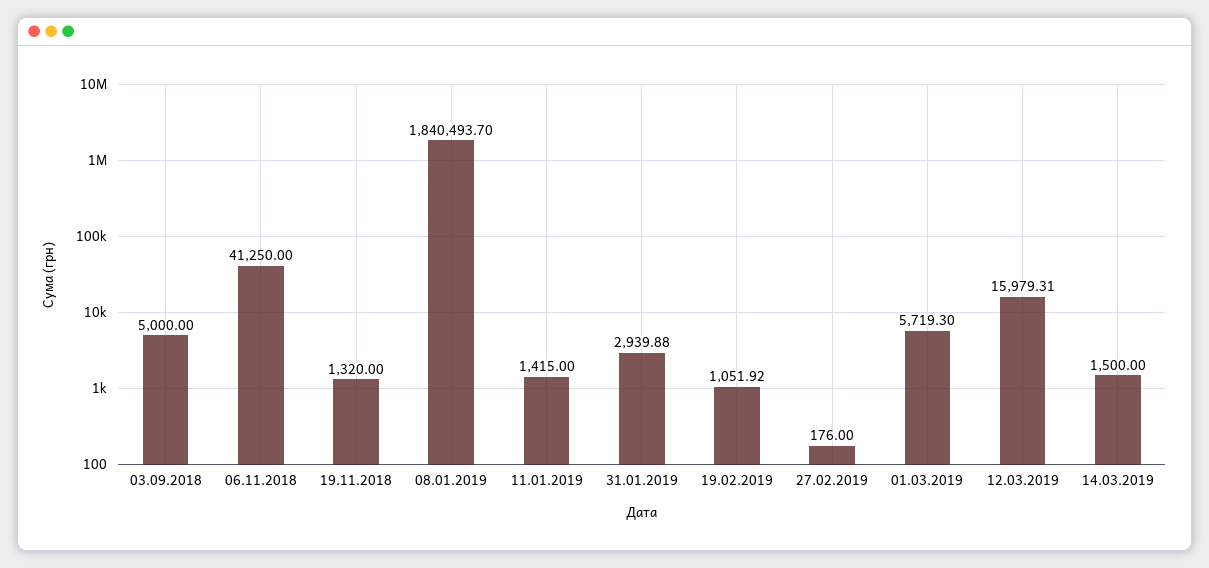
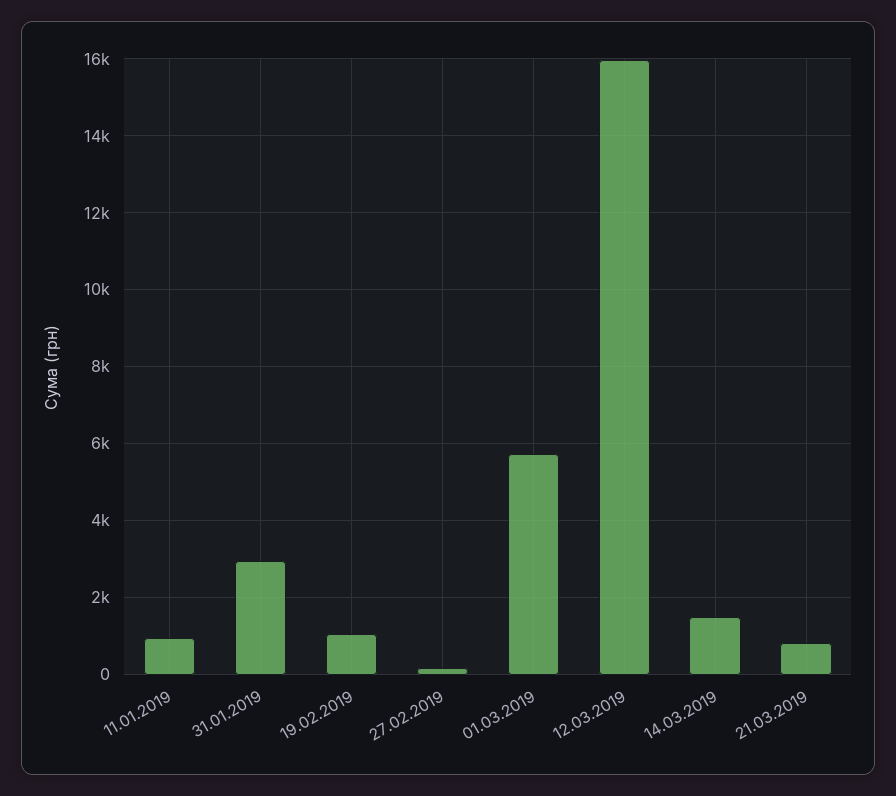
03.09.2018: 5000 -> none
06.11.2018: 41250 -> none
19.11.2018: 1320 -> none
08.01.2019: 1840493.7 -> none
11.01.2019: 1415 -> 1000
21.03.2019: none -> 800

